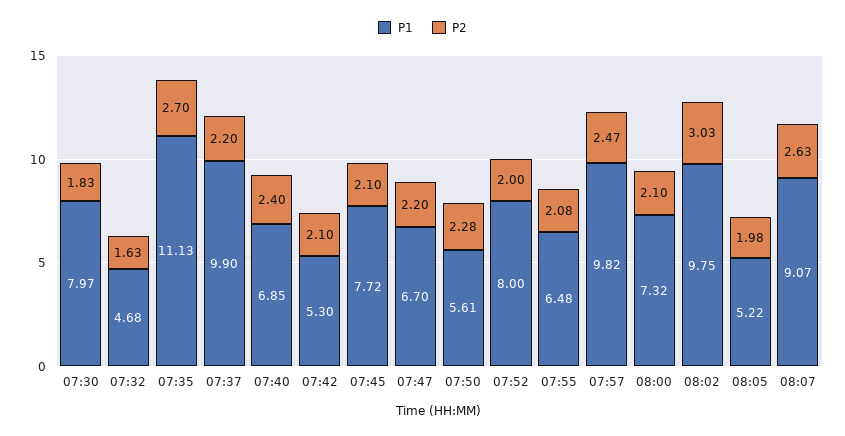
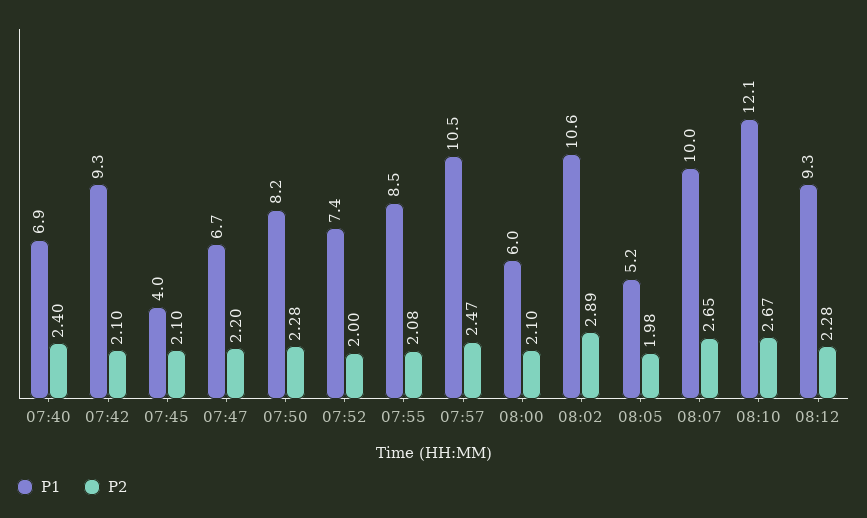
P1, 07:30: 7.97 -> none
P2, 07:30: 1.83 -> none
P1, 07:32: 4.68 -> none
P2, 07:32: 1.63 -> none
P1, 07:35: 11.13 -> none
P2, 07:35: 2.7 -> none
P1, 07:37: 9.9 -> none
P2, 07:37: 2.2 -> none
P1, 07:42: 5.3 -> 9.3
P1, 07:45: 7.72 -> 4
P1, 07:50: 5.61 -> 8.2
P1, 07:52: 8 -> 7.4
P1, 07:55: 6.48 -> 8.5
P1, 07:57: 9.82 -> 10.5
P1, 08:00: 7.32 -> 6
P1, 08:02: 9.75 -> 10.6
P2, 08:02: 3.03 -> 2.89
P1, 08:07: 9.07 -> 10
P2, 08:07: 2.63 -> 2.65
P1, 08:10: none -> 12.1
P2, 08:10: none -> 2.67
P1, 08:12: none -> 9.3
P2, 08:12: none -> 2.28

